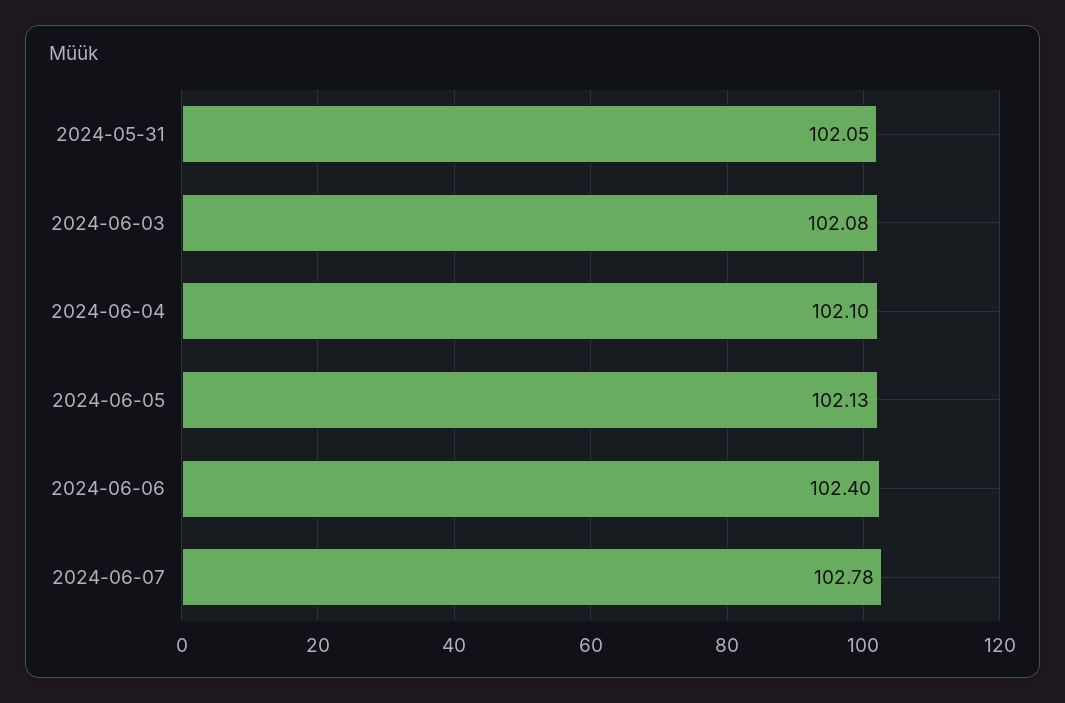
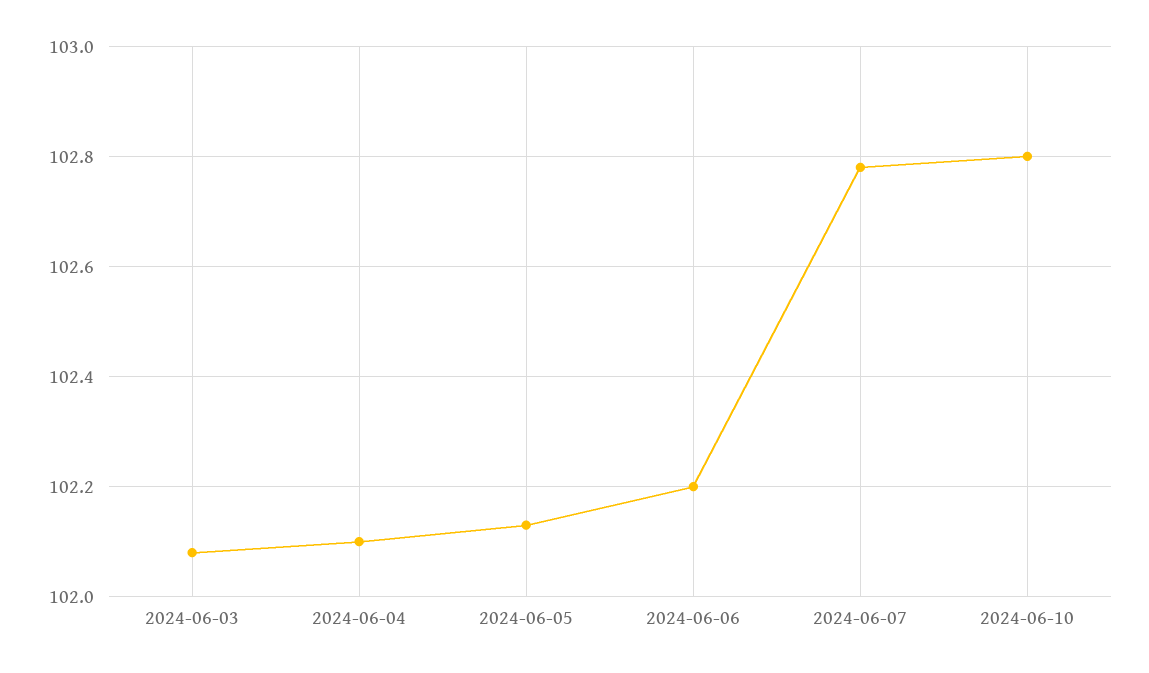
2024-05-31: 102.05 -> none
2024-06-06: 102.4 -> 102.2
2024-06-10: none -> 102.8

